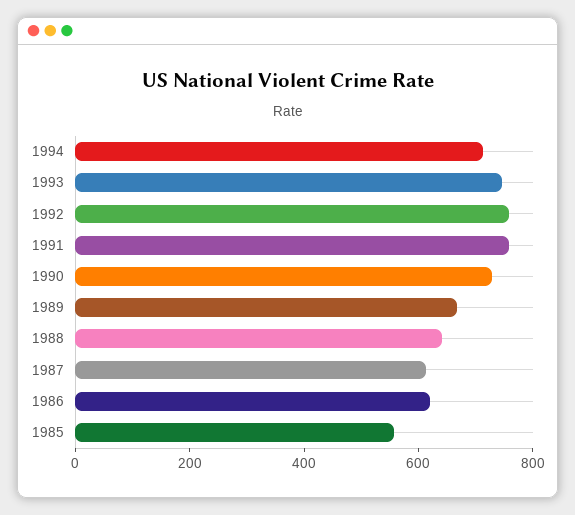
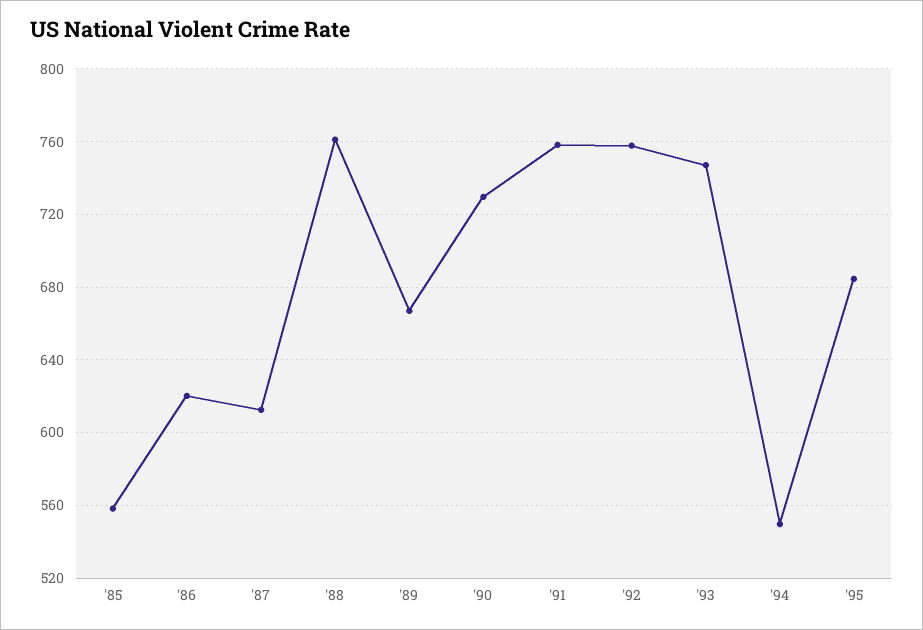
1994: 700 -> 550
1988: 650 -> 760
'95: none -> 685

